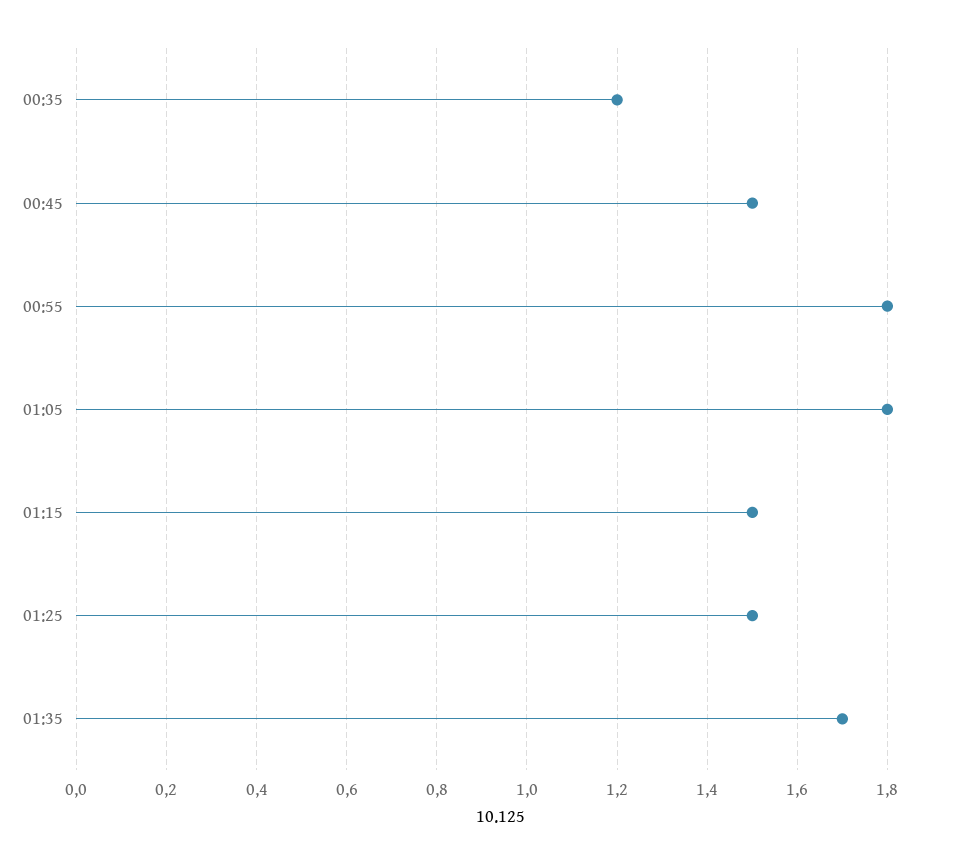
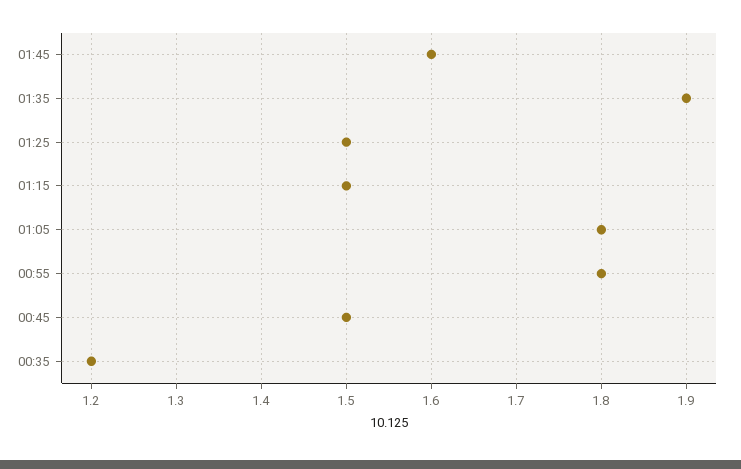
01:35: 1.7 -> 1.9
01:45: none -> 1.6

